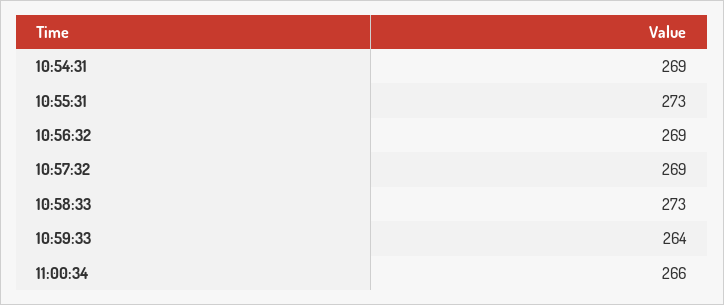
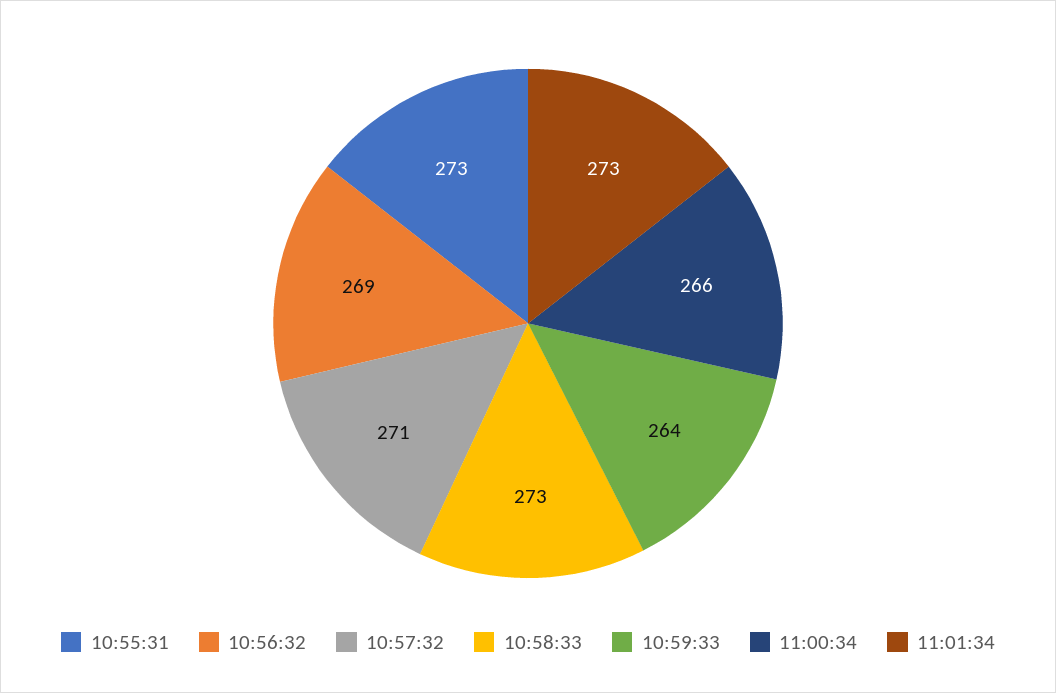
10:54:31: 269 -> none
10:57:32: 269 -> 271
11:01:34: none -> 273

